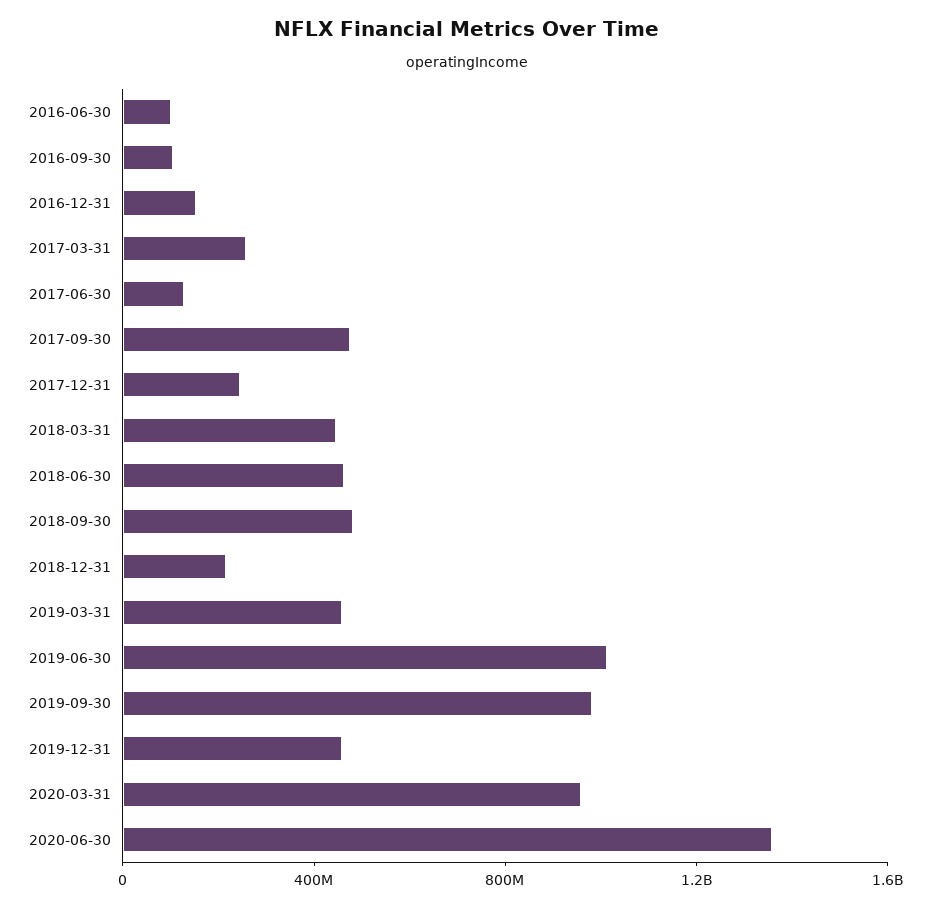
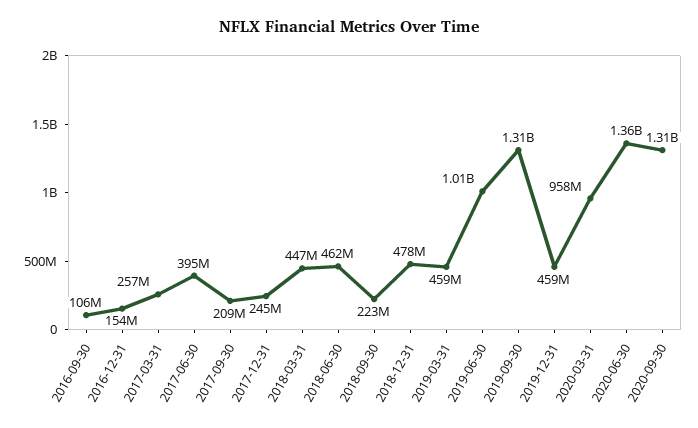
2016-06-30: 100000000 -> none
2017-06-30: 100000000 -> 395000000
2017-09-30: 500000000 -> 209000000
2018-09-30: 500000000 -> 223000000
2018-12-31: 200000000 -> 478000000
2019-09-30: 1000000000 -> 1310000000
2020-09-30: none -> 1310000000

